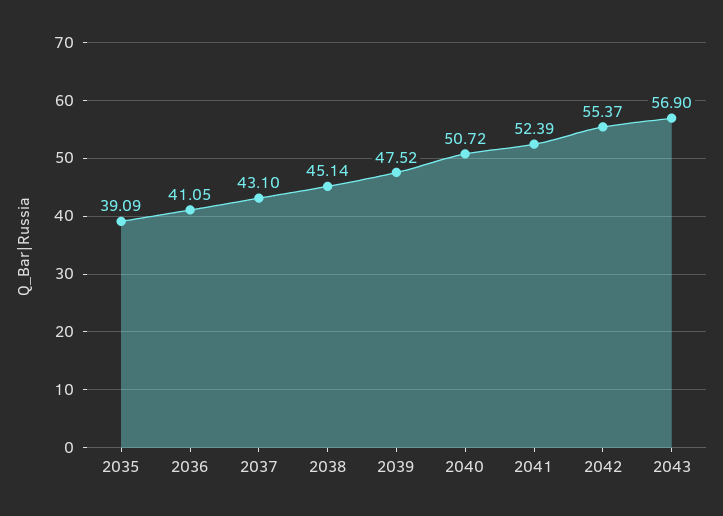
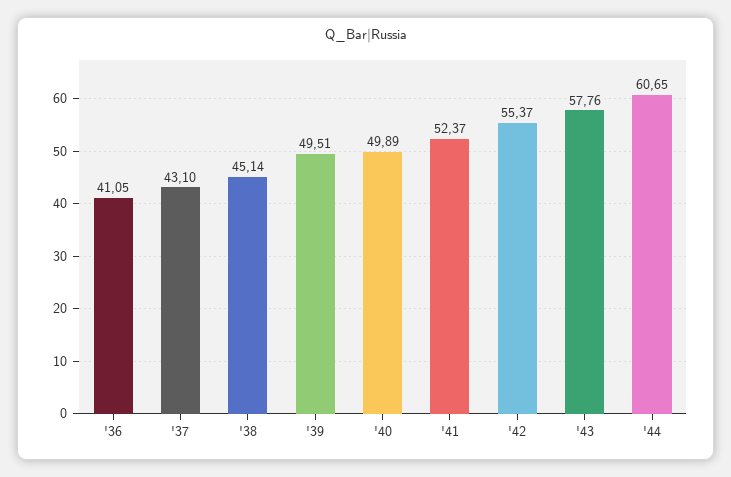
2035: 39.09 -> none
2039: 47.52 -> 49.51
2040: 50.72 -> 49.89
2041: 52.39 -> 52.37
2043: 56.9 -> 57.76
'44: none -> 60.65

